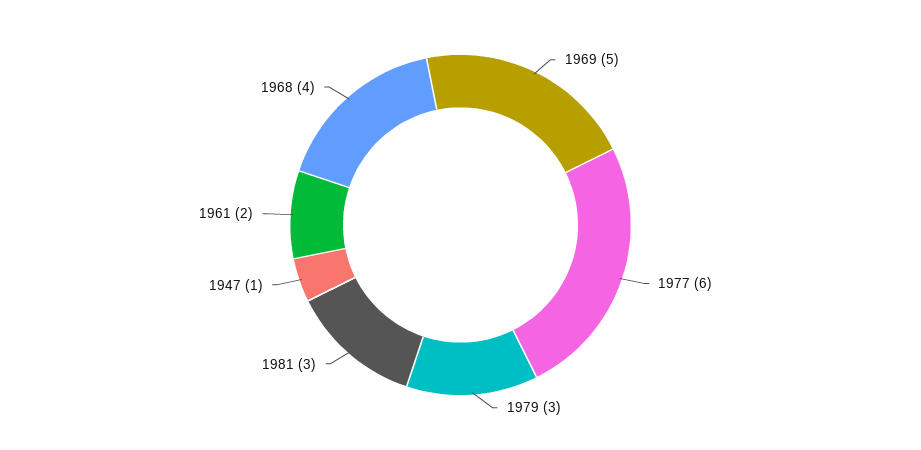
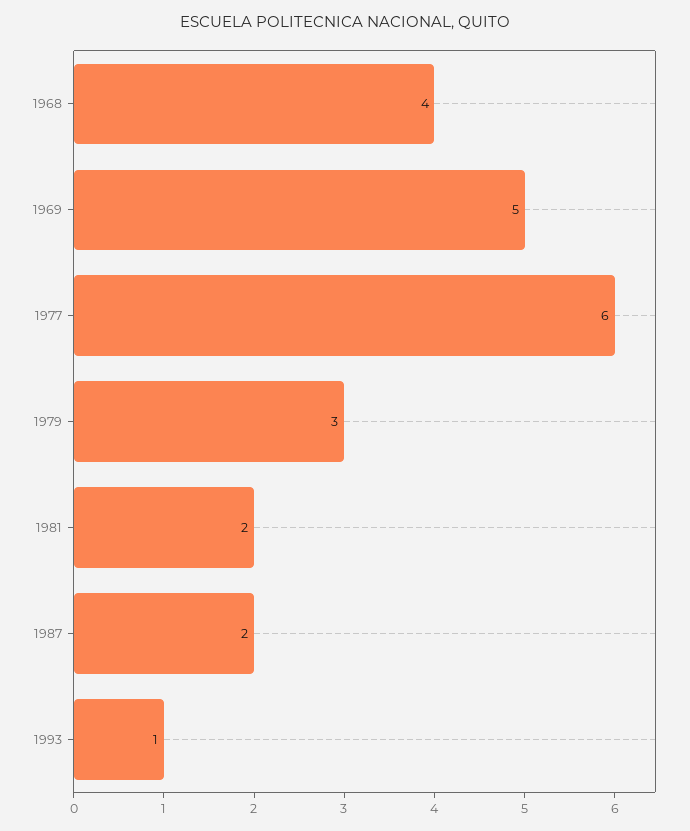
1981: 3 -> 2
1947: 1 -> none
1961: 2 -> none
1987: none -> 2
1993: none -> 1

